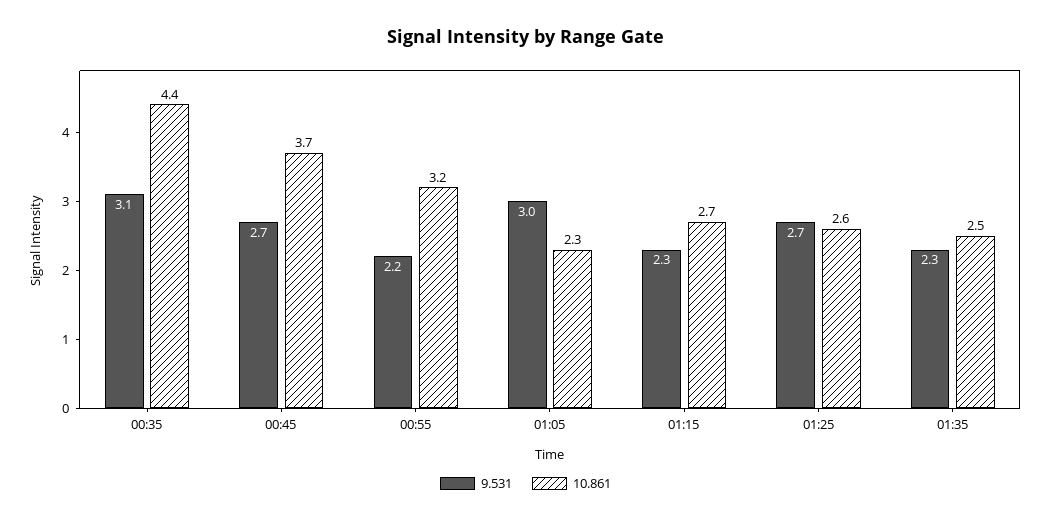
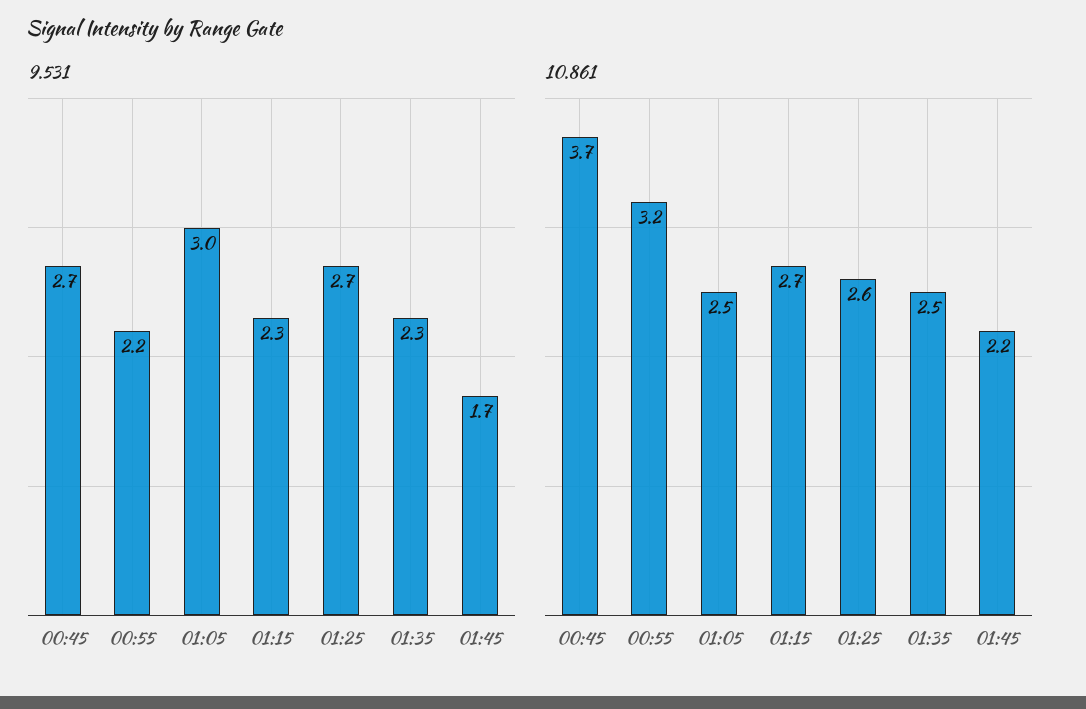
9.531, 00:35: 3.1 -> none
10.861, 00:35: 4.4 -> none
10.861, 01:05: 2.3 -> 2.5
9.531, 01:45: none -> 1.7
10.861, 01:45: none -> 2.2

